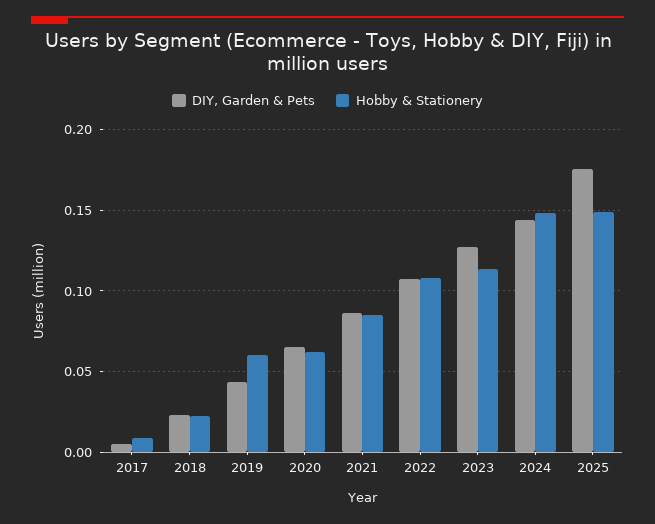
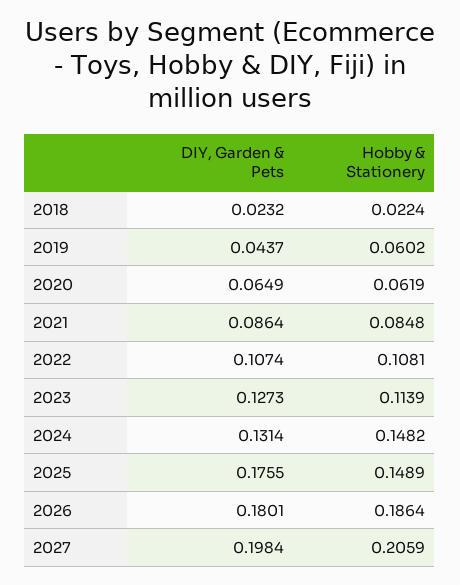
DIY, Garden & Pets, 2017: 0.005 -> none
Hobby & Stationery, 2017: 0.01 -> none
DIY, Garden & Pets, 2024: 0.145 -> 0.1314
DIY, Garden & Pets, 2026: none -> 0.1801
Hobby & Stationery, 2026: none -> 0.1864
DIY, Garden & Pets, 2027: none -> 0.1984
Hobby & Stationery, 2027: none -> 0.2059

